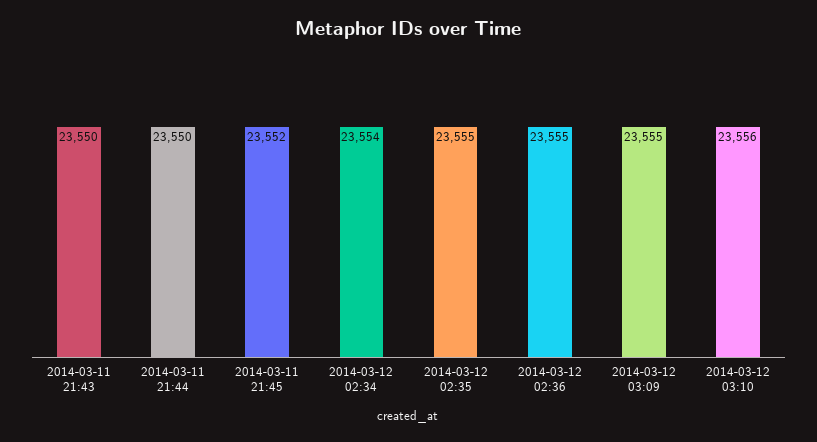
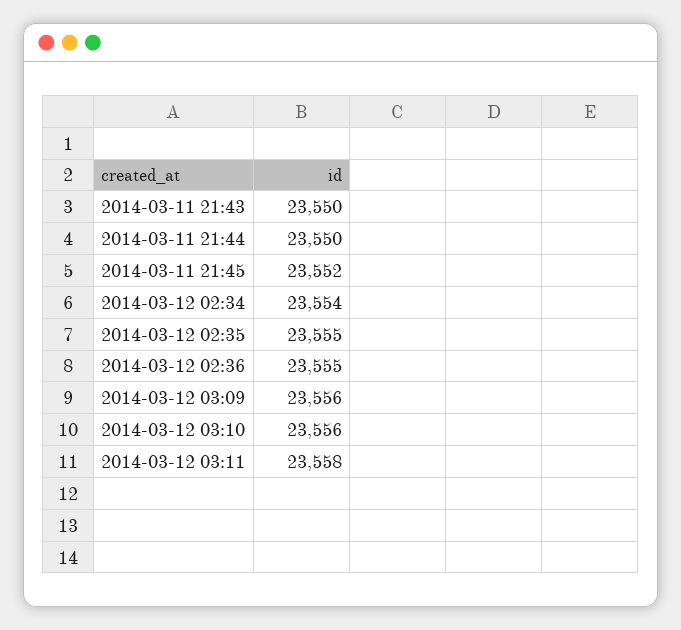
2014-03-12 03:09: 23555 -> 23556
2014-03-12 03:11: none -> 23558

